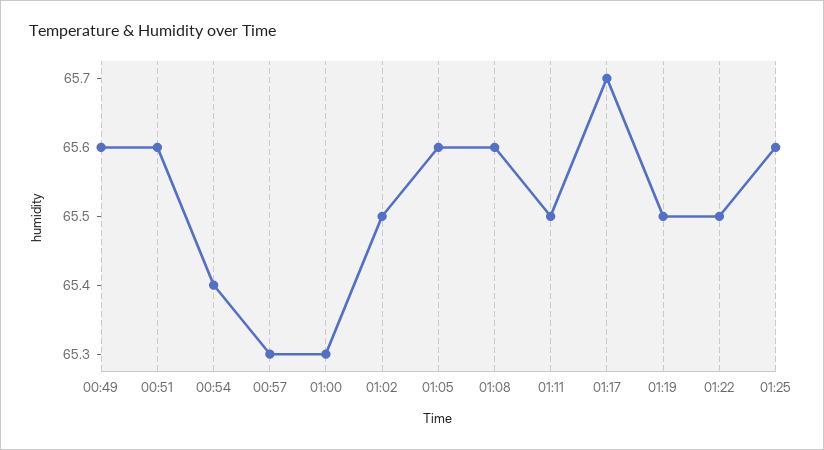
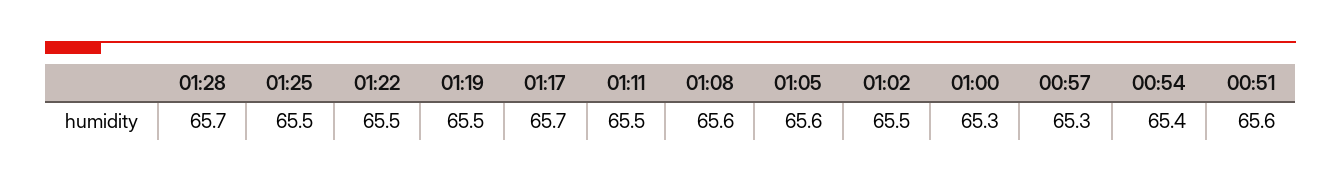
00:49: 65.6 -> none
01:25: 65.6 -> 65.5
01:28: none -> 65.7

